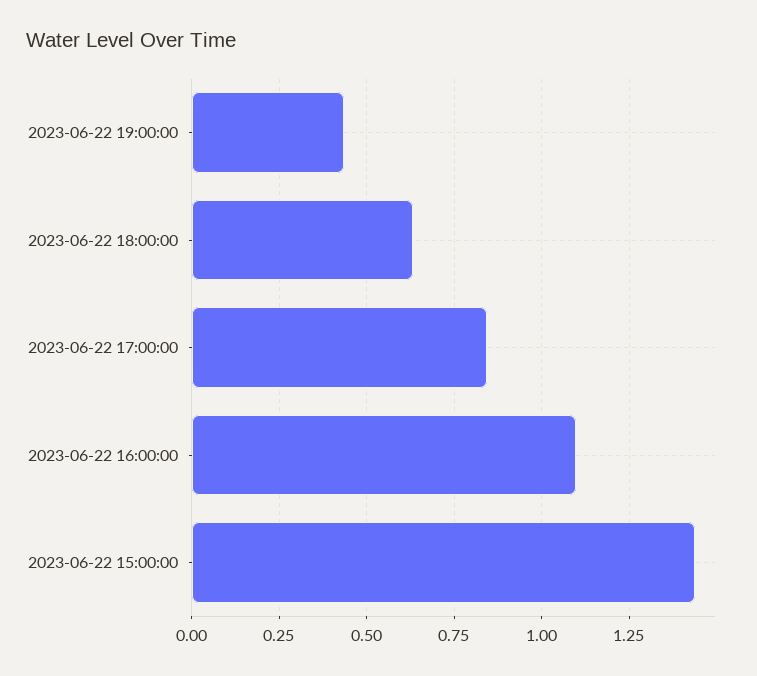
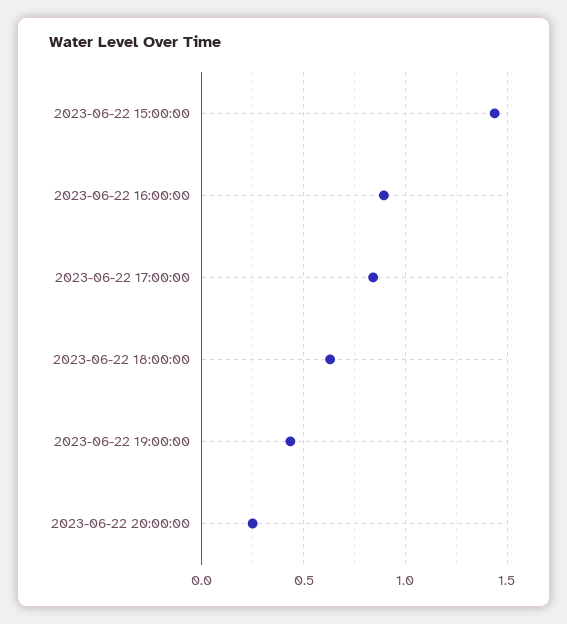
2023-06-22 16:00:00: 1.1 -> 0.9
2023-06-22 20:00:00: none -> 0.25

